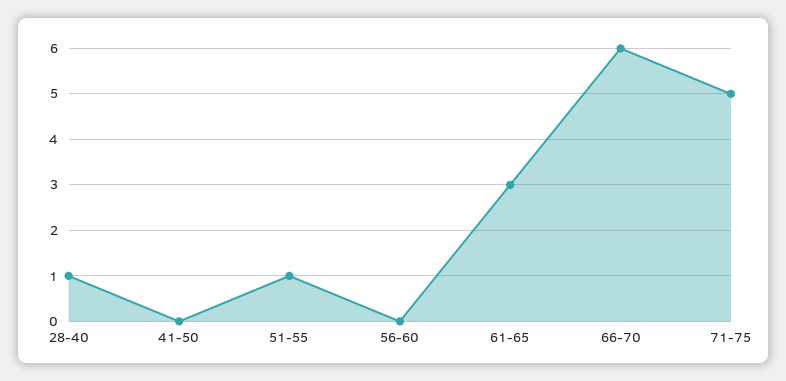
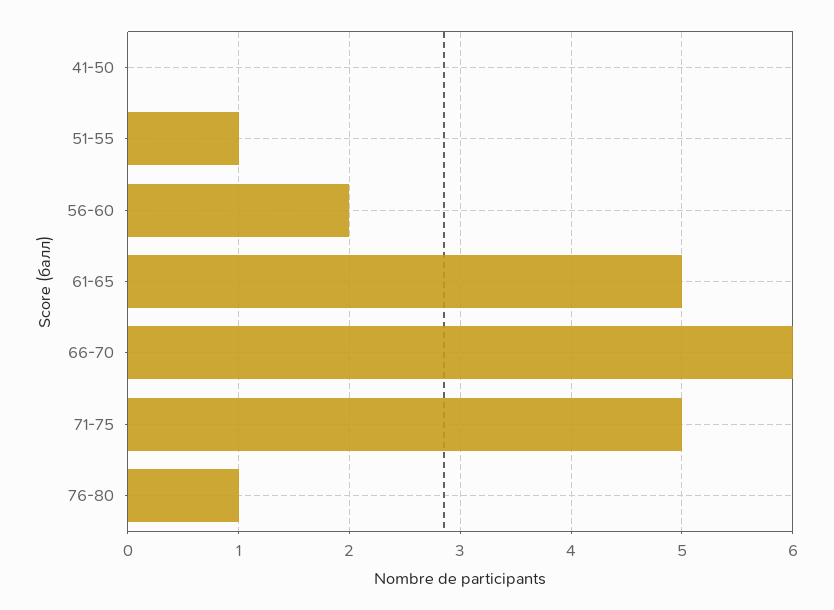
28-40: 1 -> none
56-60: 0 -> 2
61-65: 3 -> 5
76-80: none -> 1

